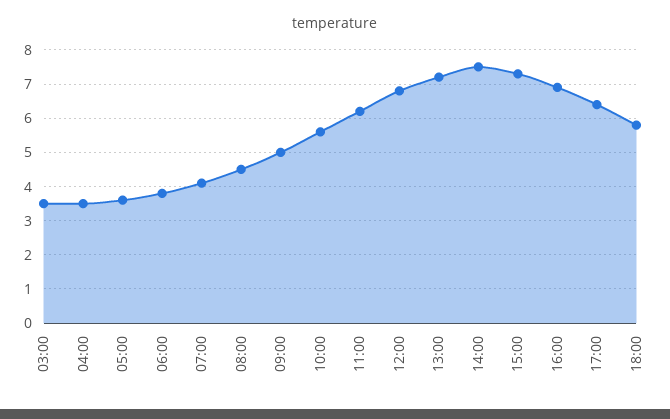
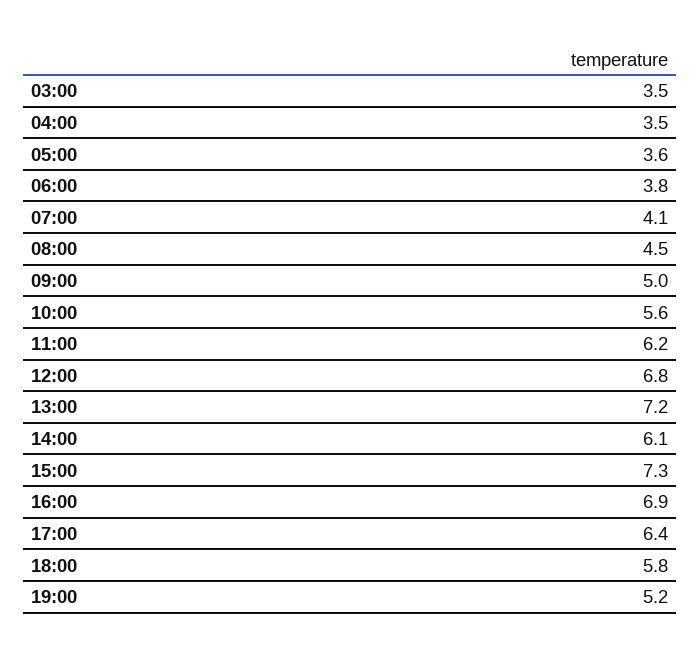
14:00: 7.5 -> 6.1
19:00: none -> 5.2

